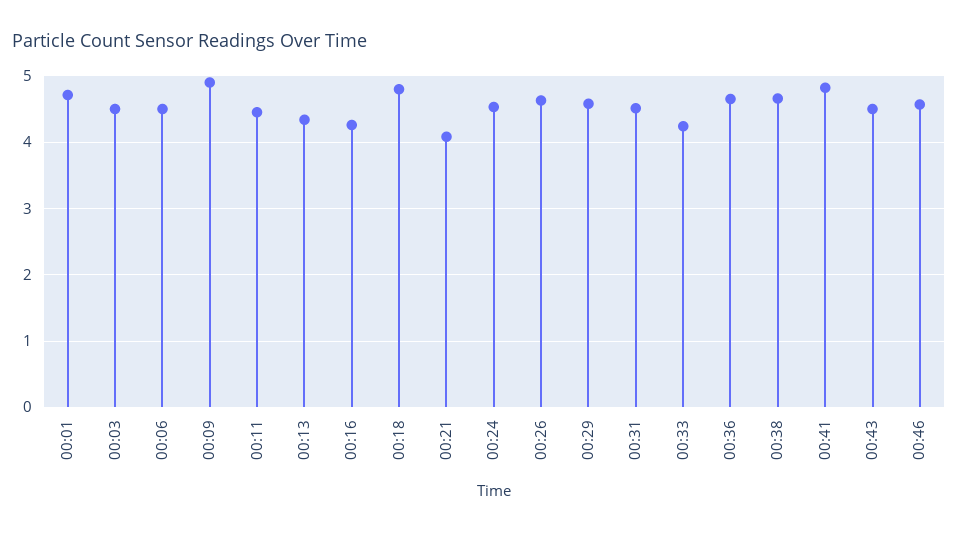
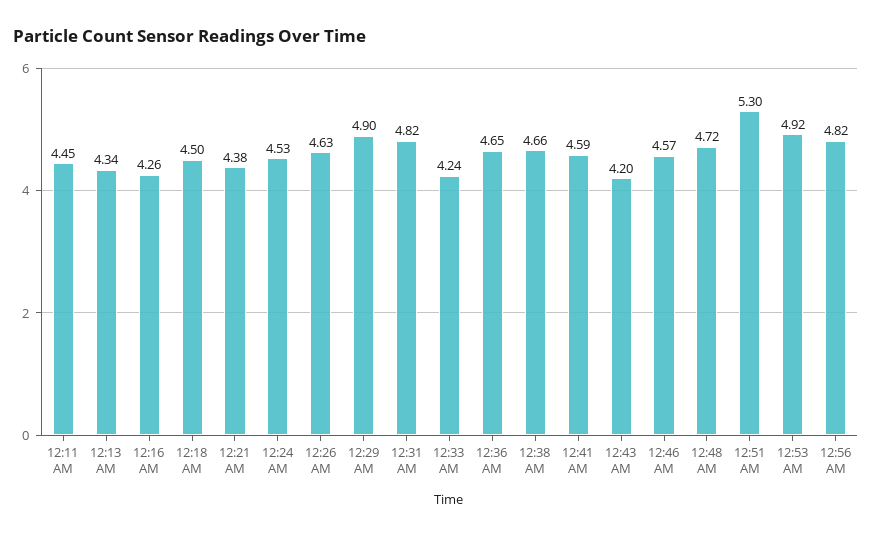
00:01: 4.7 -> none
00:03: 4.5 -> none
00:06: 4.5 -> none
00:09: 4.9 -> none
00:18: 4.8 -> 4.5
00:21: 4.1 -> 4.38
00:29: 4.6 -> 4.9
00:31: 4.5 -> 4.82
00:41: 4.8 -> 4.59
00:43: 4.5 -> 4.2
12:48 AM: none -> 4.72
12:51 AM: none -> 5.3
12:53 AM: none -> 4.92
12:56 AM: none -> 4.82

